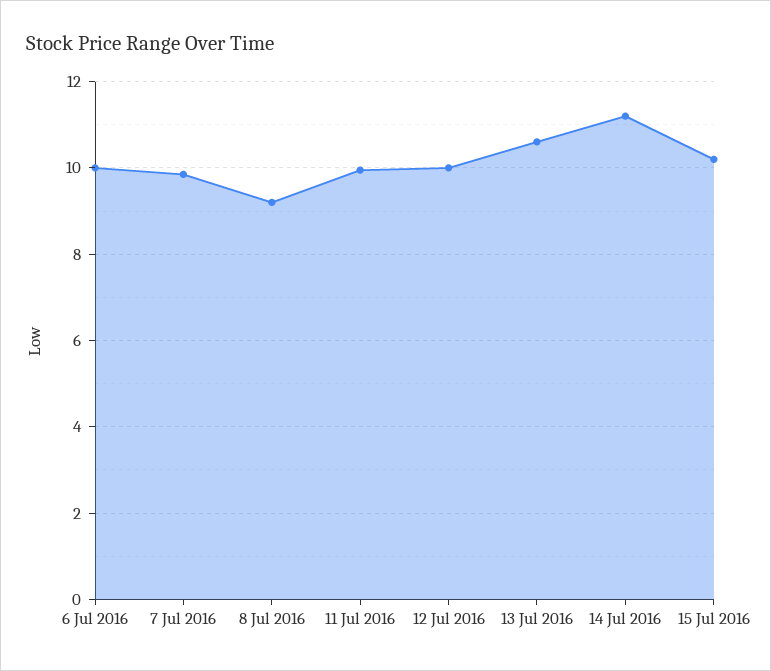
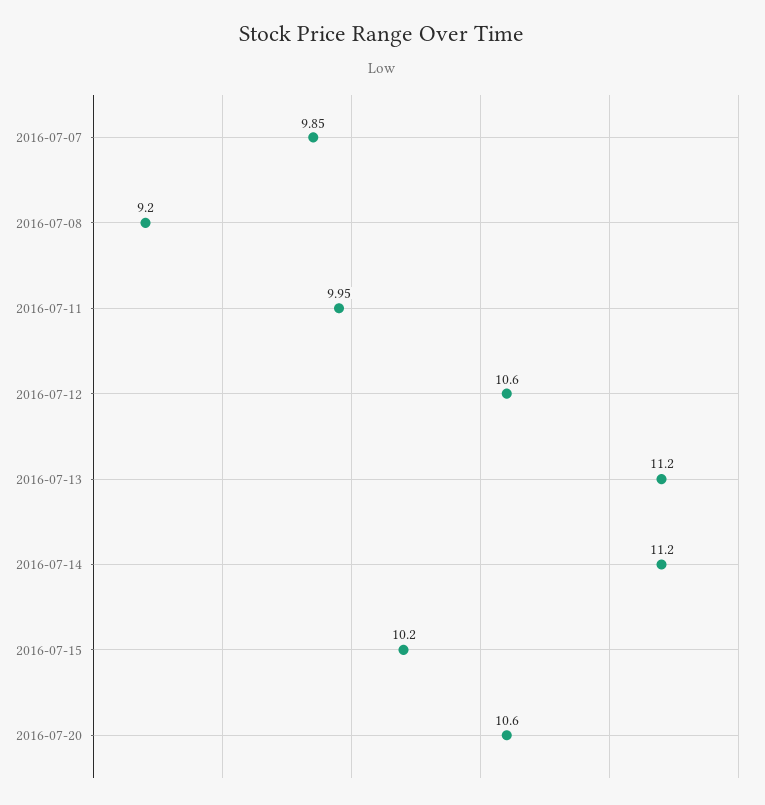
6 Jul 2016: 10 -> none
12 Jul 2016: 10 -> 10.6
13 Jul 2016: 10.6 -> 11.2
2016-07-20: none -> 10.6

